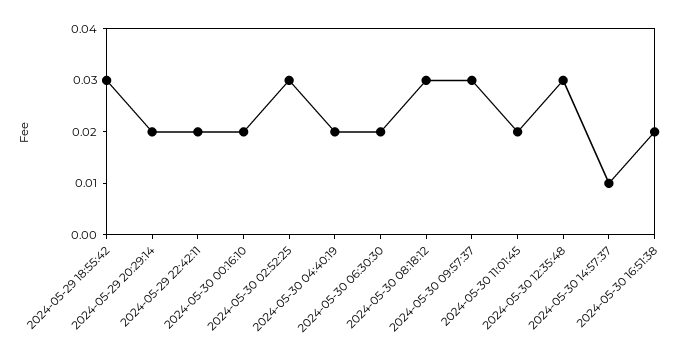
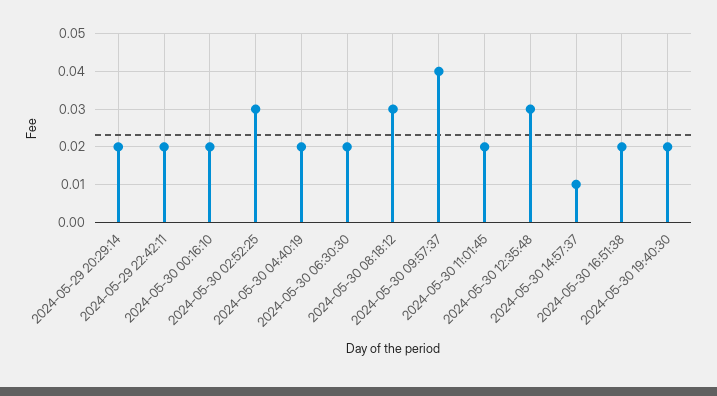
2024-05-29 18:55:42: 0.03 -> none
2024-05-30 09:57:37: 0.03 -> 0.04
2024-05-30 19:40:30: none -> 0.02

